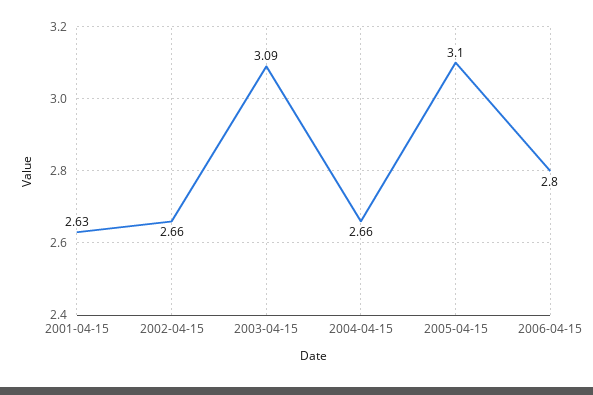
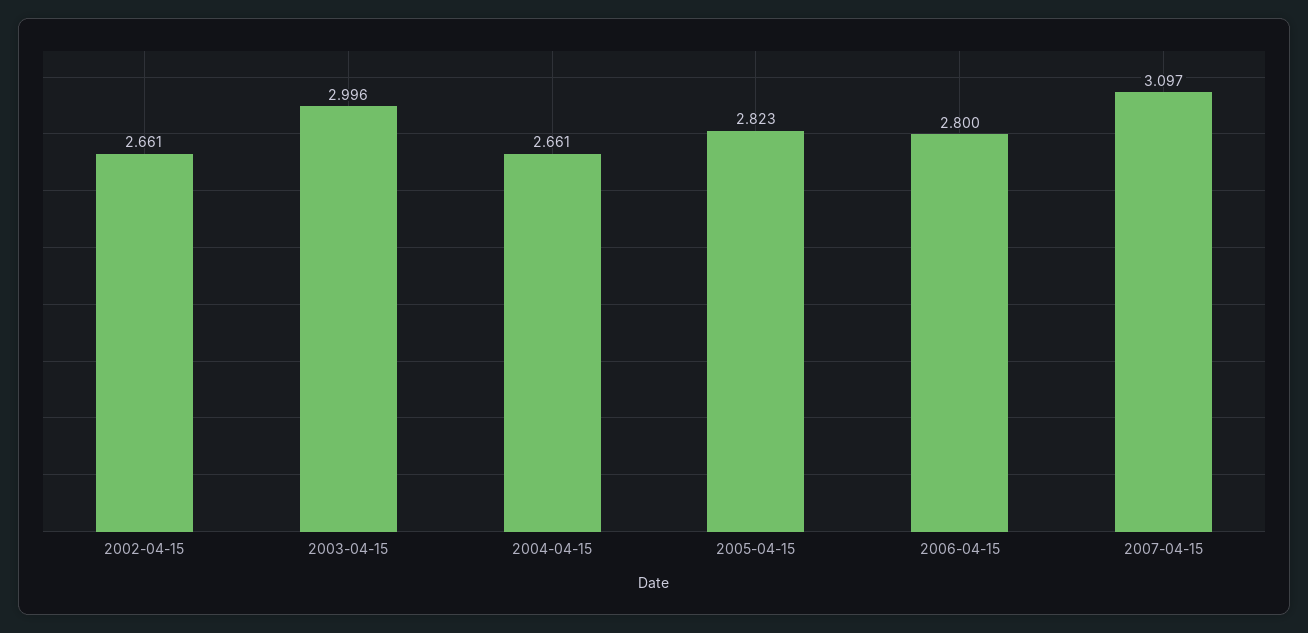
2001-04-15: 2.63 -> none
2003-04-15: 3.09 -> 2.996
2005-04-15: 3.1 -> 2.823
2007-04-15: none -> 3.097

